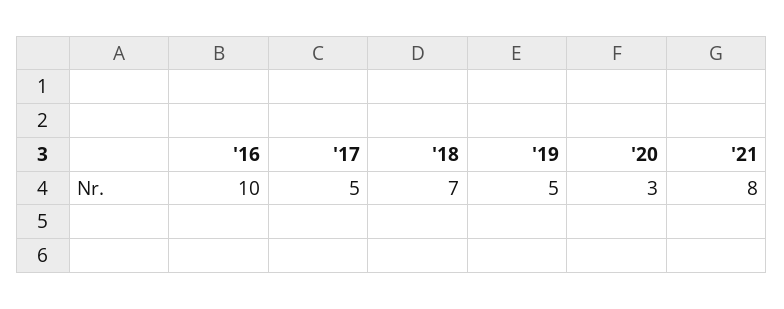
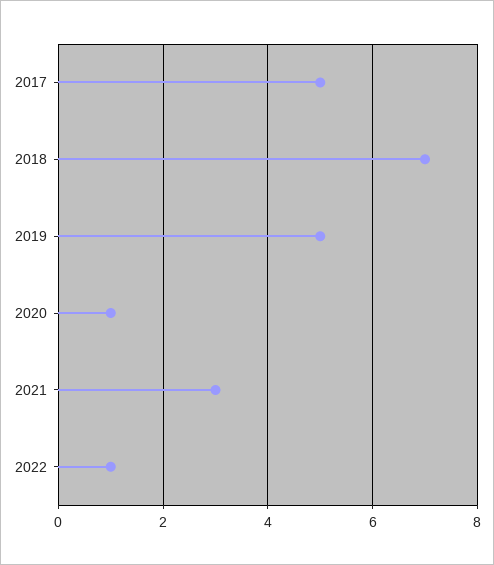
'16: 10 -> none
'20: 3 -> 1
'21: 8 -> 3
2022: none -> 1

